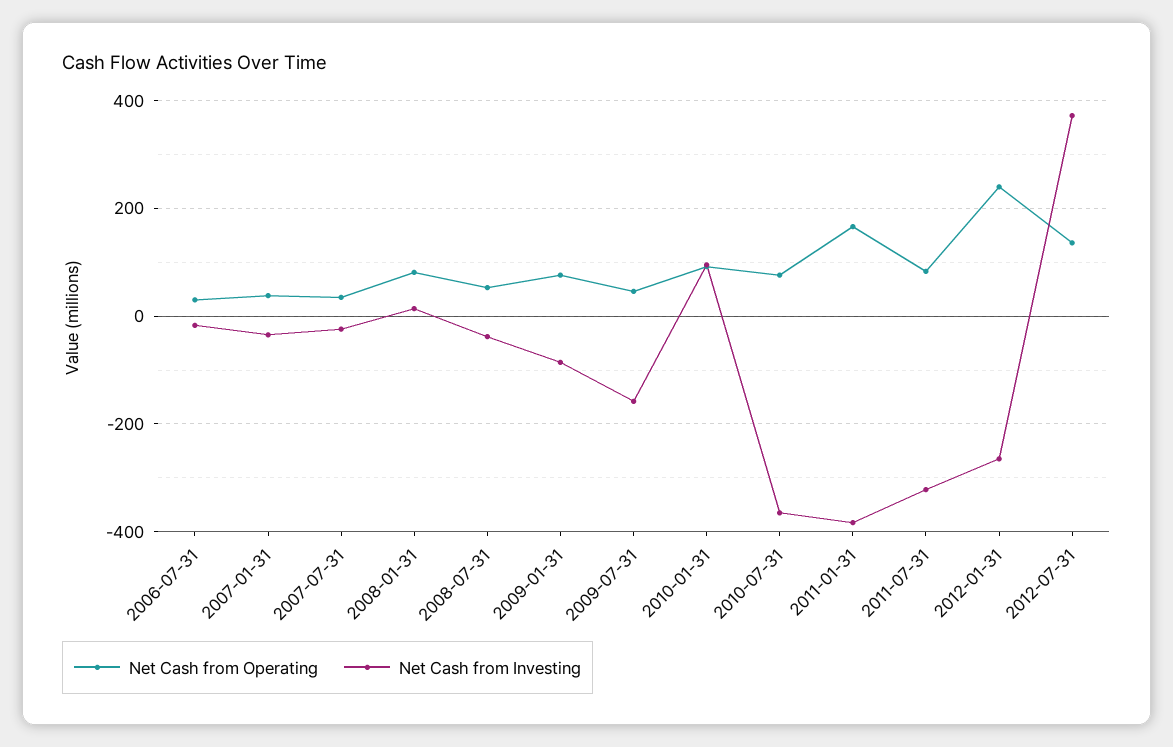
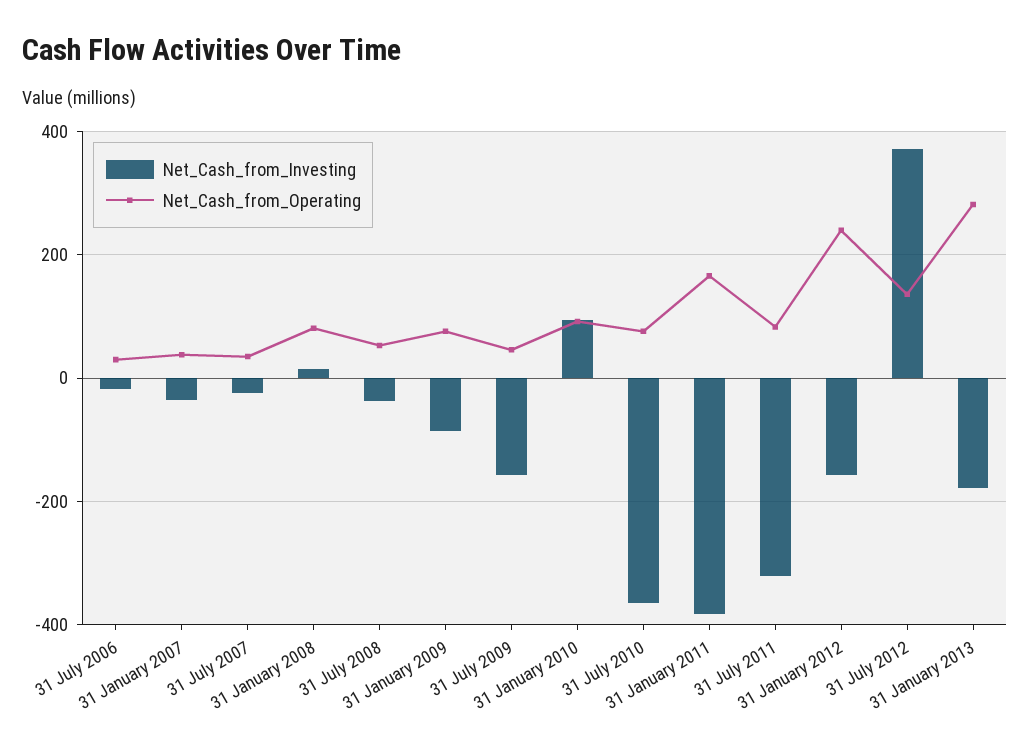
Net Cash from Investing, 2012-01-31: -260 -> -160
Net Cash from Investing, 31 January 2013: none -> -180
Net Cash from Operating, 31 January 2013: none -> 280

